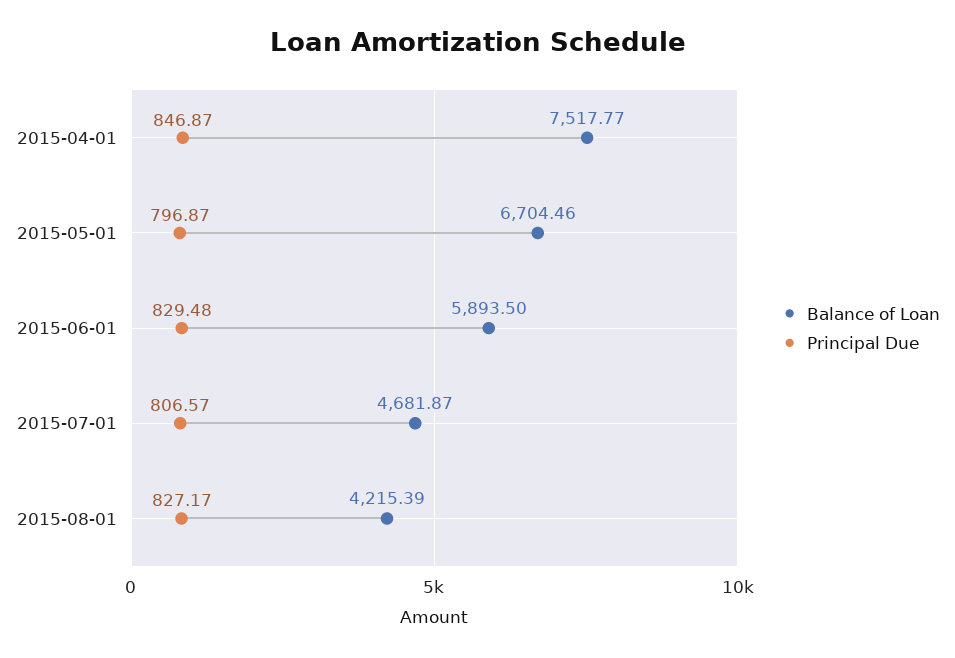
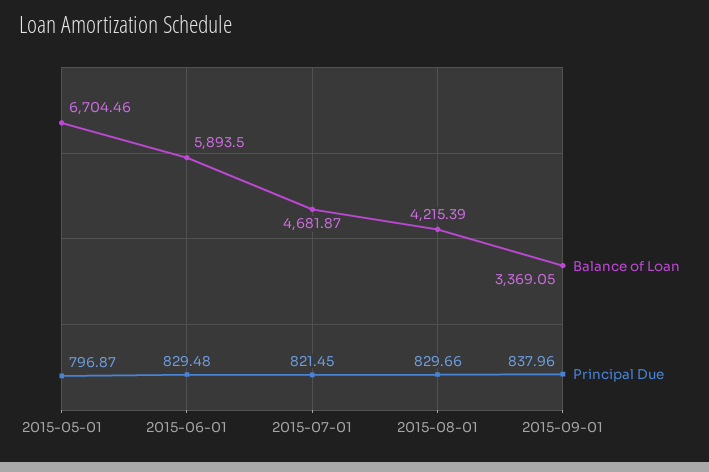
Balance of Loan, 2015-04-01: 7517.77 -> none
Principal Due, 2015-04-01: 846.87 -> none
Principal Due, 2015-07-01: 806.57 -> 821.45
Principal Due, 2015-08-01: 827.17 -> 829.66
Balance of Loan, 2015-09-01: none -> 3369.05
Principal Due, 2015-09-01: none -> 837.96

